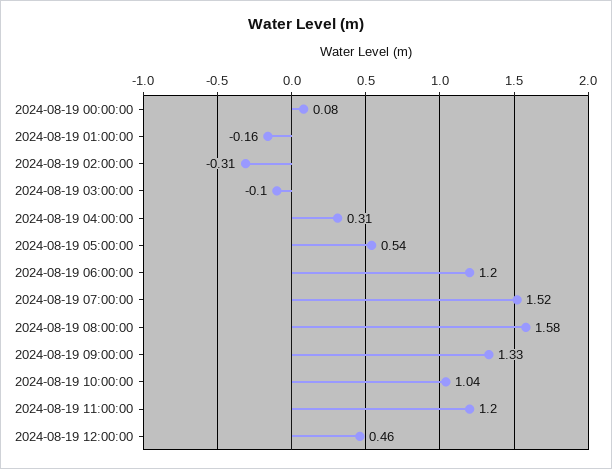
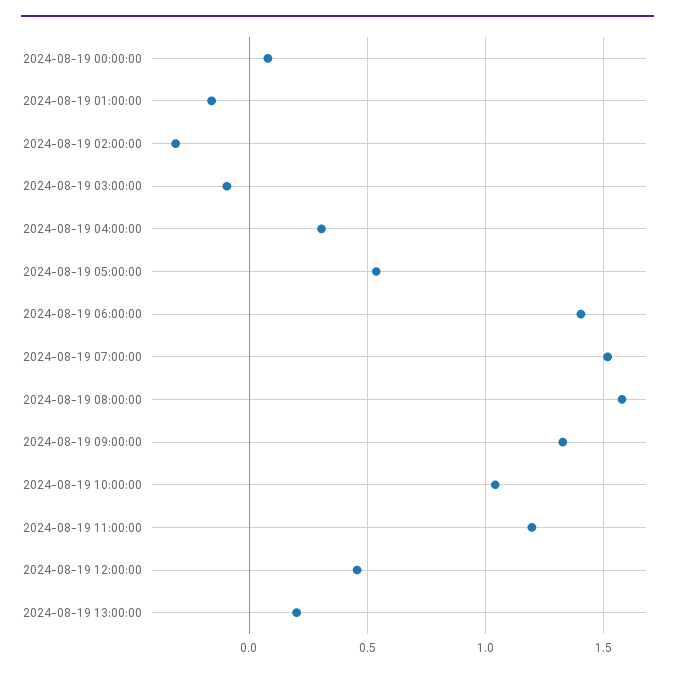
2024-08-19 06:00:00: 1.2 -> 1.4
2024-08-19 13:00:00: none -> 0.2

